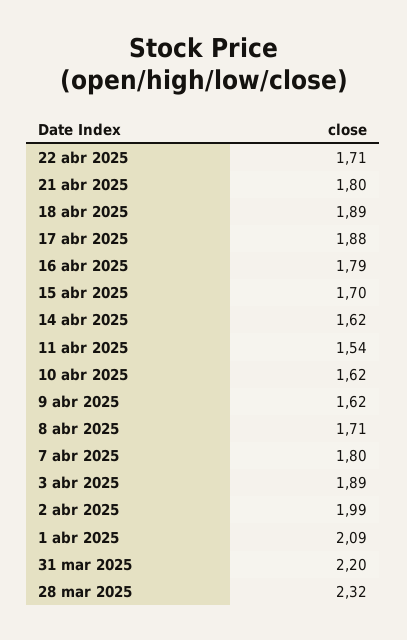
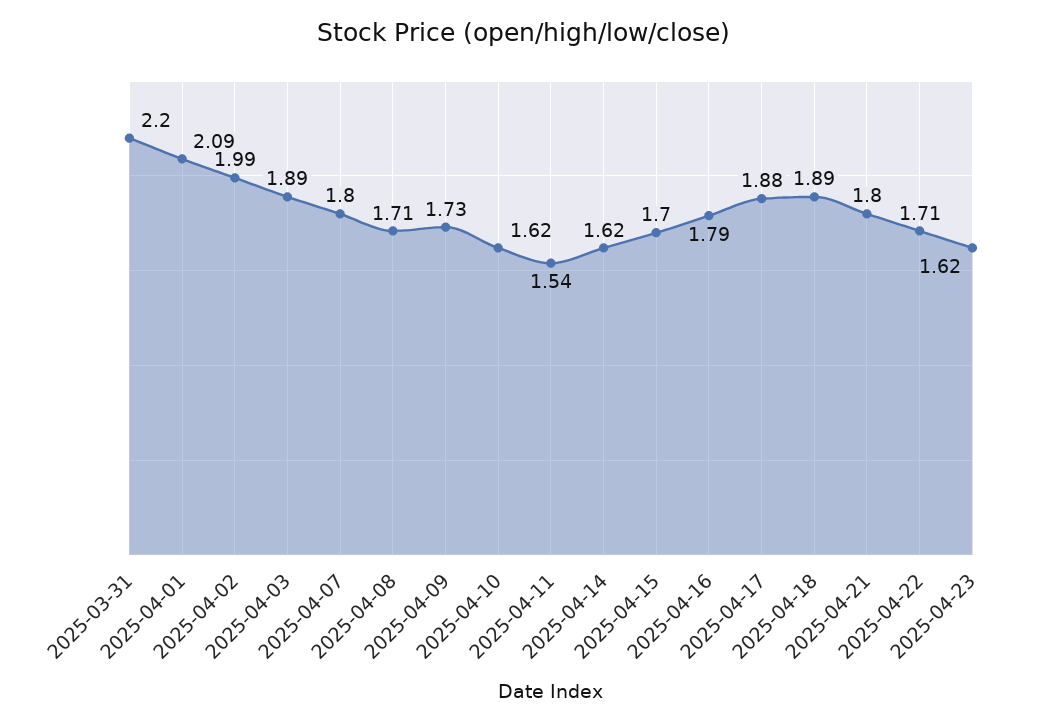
9 abr 2025: 1.62 -> 1.73
28 mar 2025: 2.32 -> none
2025-04-23: none -> 1.62

